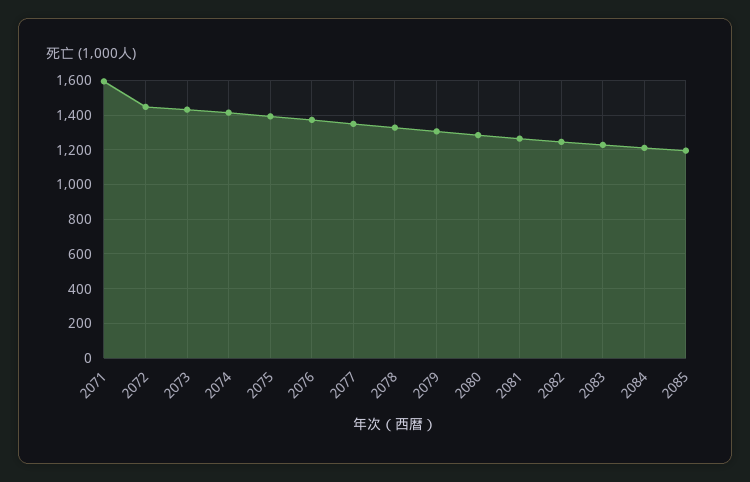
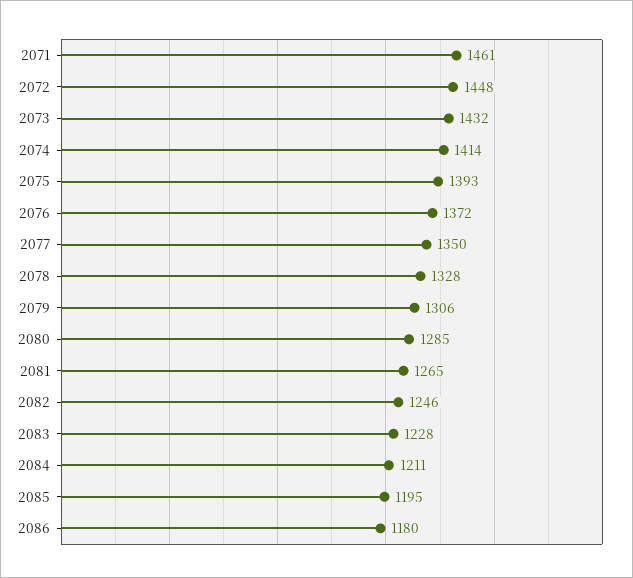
2071: 1600 -> 1461
2086: none -> 1180

